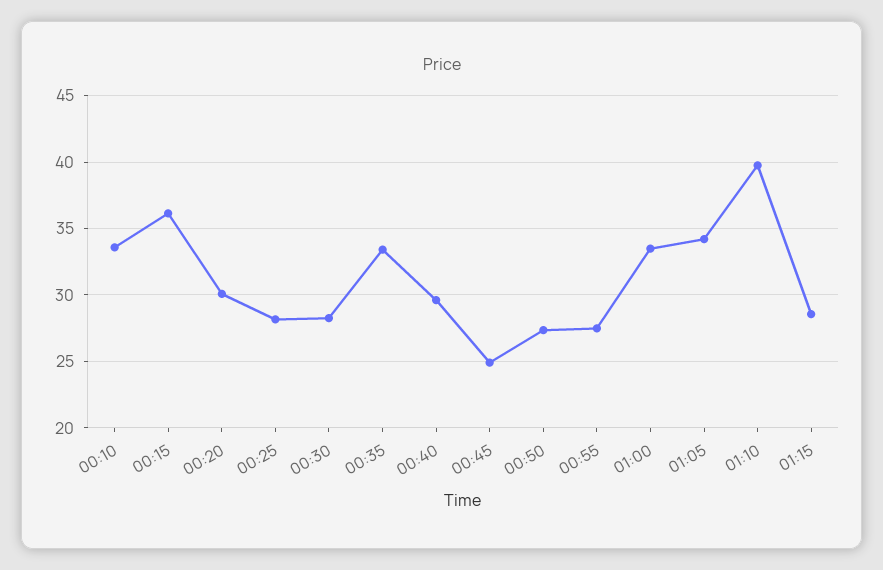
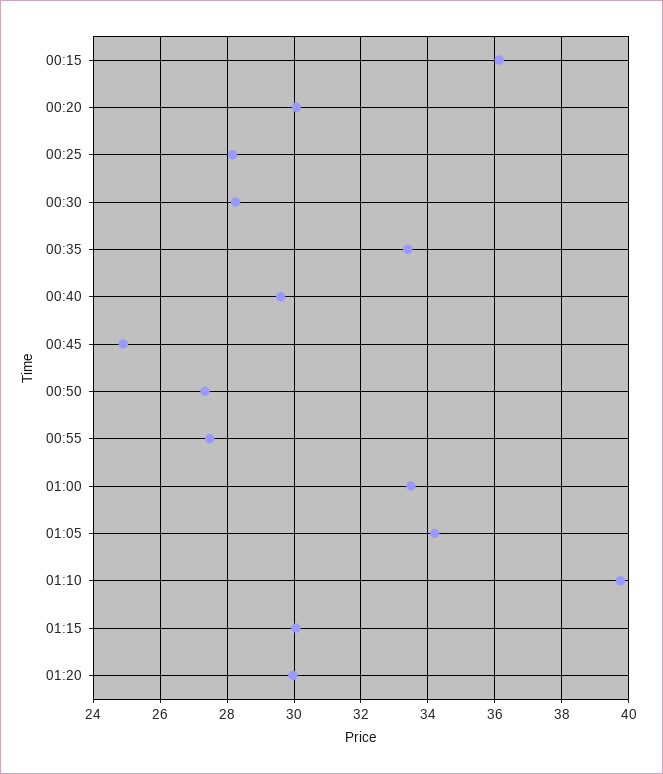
00:10: 33.5 -> none
01:15: 28.5 -> 30
01:20: none -> 30

